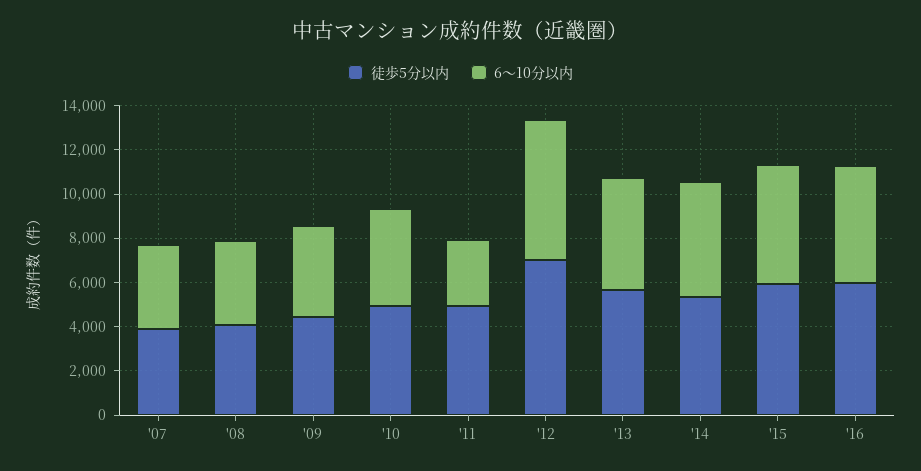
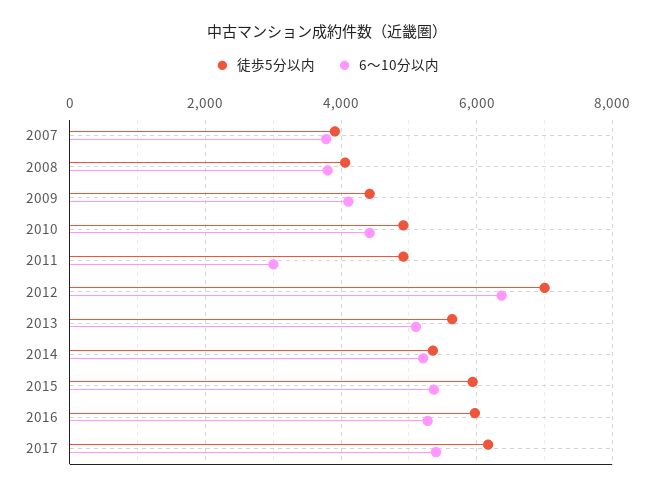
徒歩5分以内, 2017: none -> 6200
6～10分以内, 2017: none -> 5400

